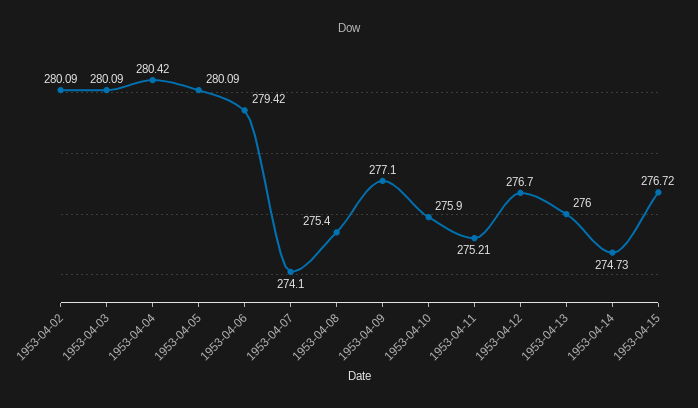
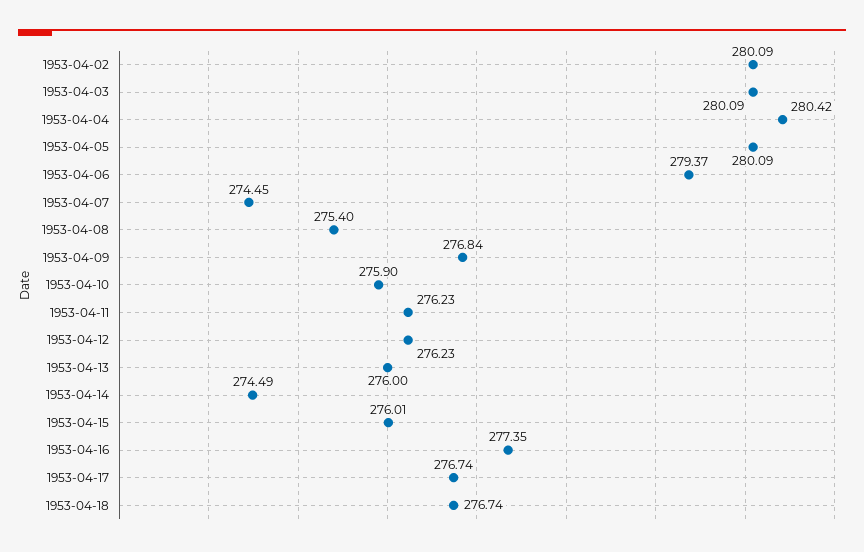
1953-04-06: 279.42 -> 279.37
1953-04-07: 274.1 -> 274.45
1953-04-09: 277.1 -> 276.84
1953-04-11: 275.21 -> 276.23
1953-04-12: 276.7 -> 276.23
1953-04-14: 274.73 -> 274.49
1953-04-15: 276.72 -> 276.01
1953-04-16: none -> 277.35
1953-04-17: none -> 276.74
1953-04-18: none -> 276.74

